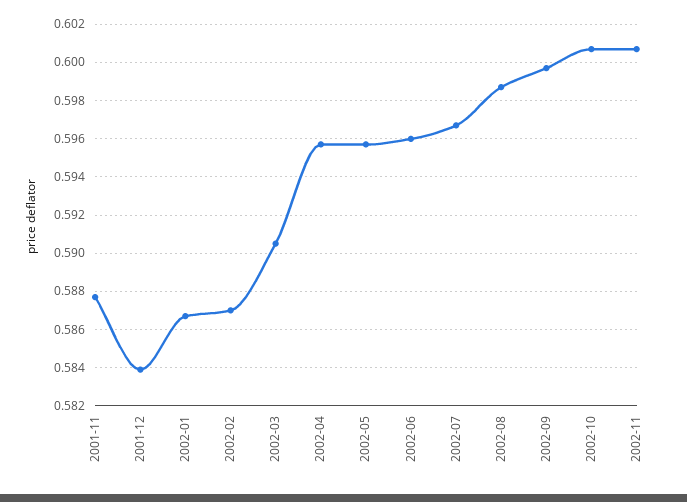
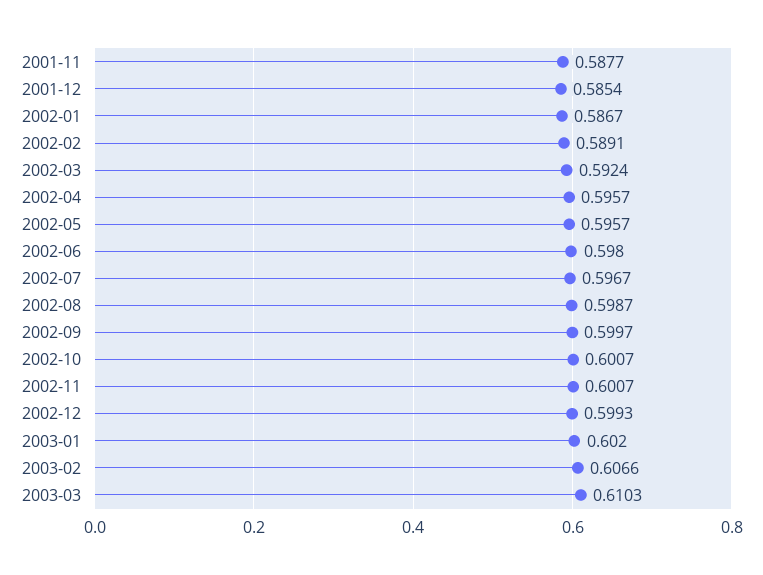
2001-12: 0.584 -> 0.5854
2002-02: 0.587 -> 0.5891
2002-03: 0.5905 -> 0.5924
2002-06: 0.596 -> 0.598
2002-12: none -> 0.5993
2003-01: none -> 0.602
2003-02: none -> 0.6066
2003-03: none -> 0.6103

